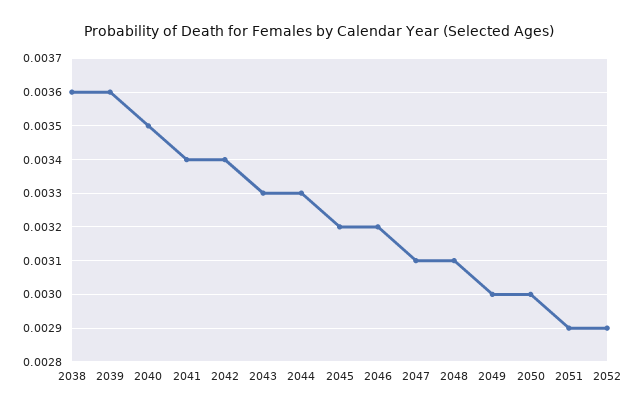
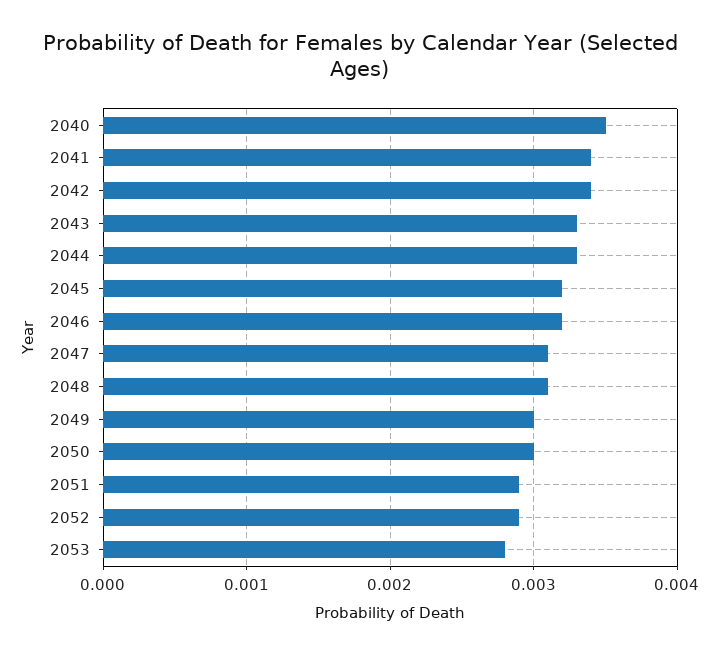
2038: 0.0036 -> none
2039: 0.0036 -> none
2053: none -> 0.0028

